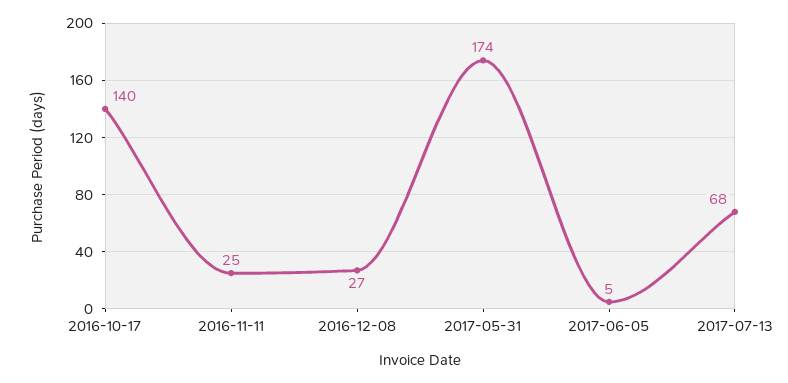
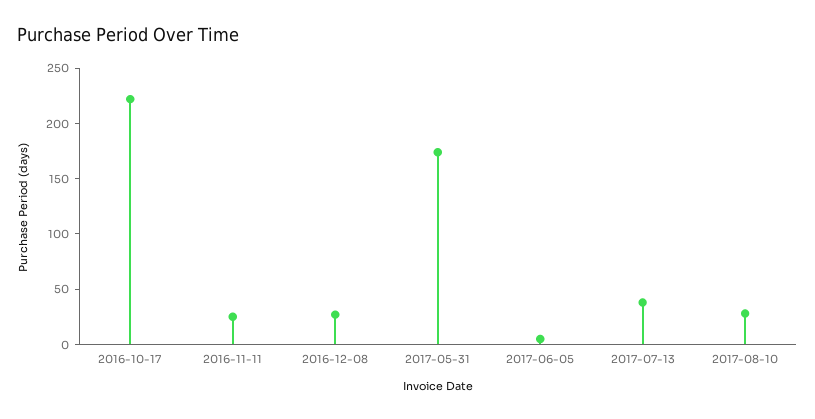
2016-10-17: 140 -> 220
2017-07-13: 68 -> 40
2017-08-10: none -> 30

